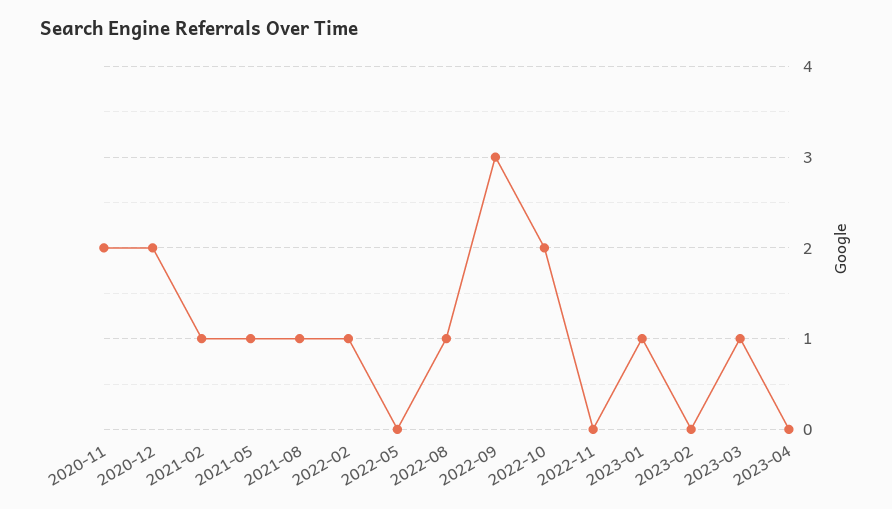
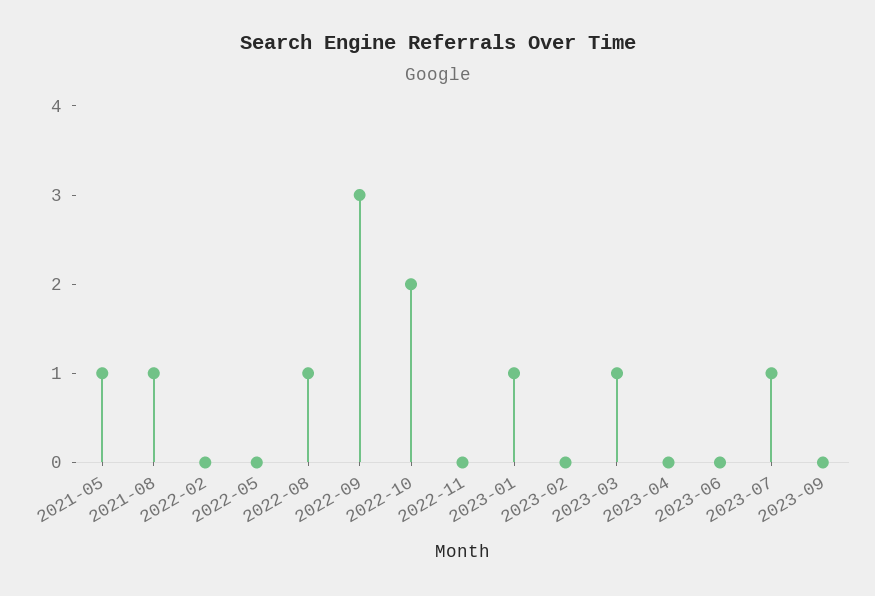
2020-11: 2 -> none
2020-12: 2 -> none
2021-02: 1 -> none
2022-02: 1 -> 0
2023-06: none -> 0
2023-07: none -> 1
2023-09: none -> 0

